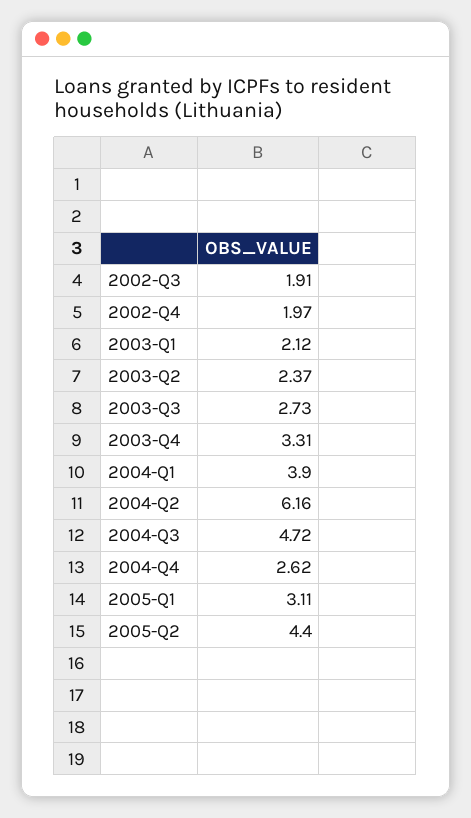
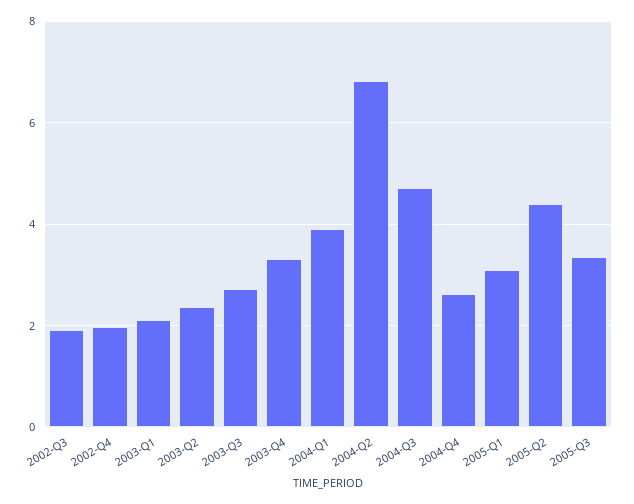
2004-Q2: 6.16 -> 6.8
2005-Q3: none -> 3.4

